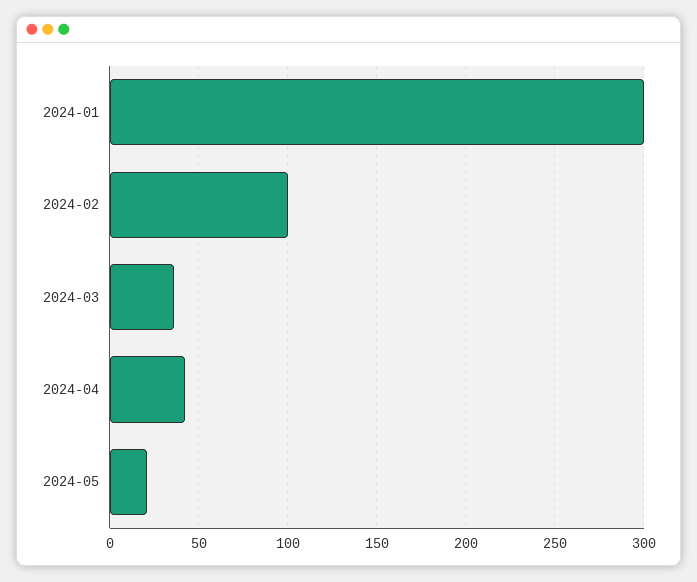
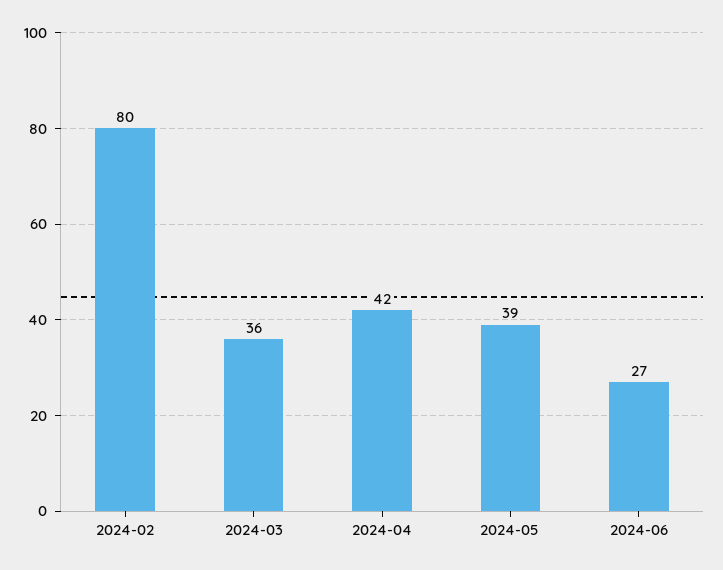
2024-01: 300 -> none
2024-02: 100 -> 80
2024-05: 20 -> 39
2024-06: none -> 27

